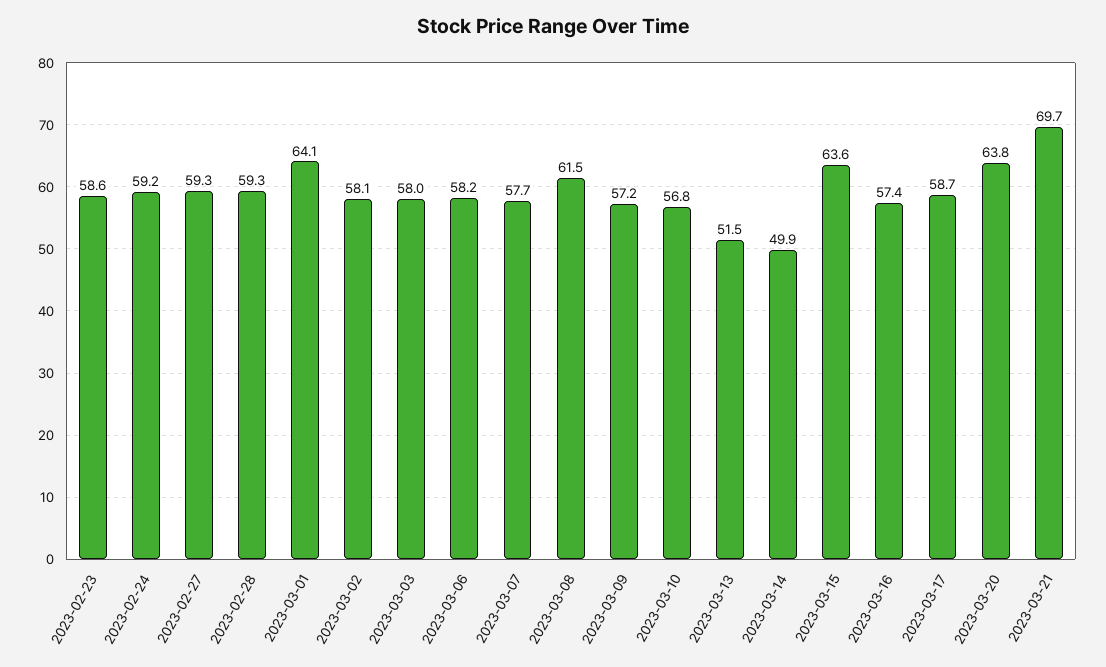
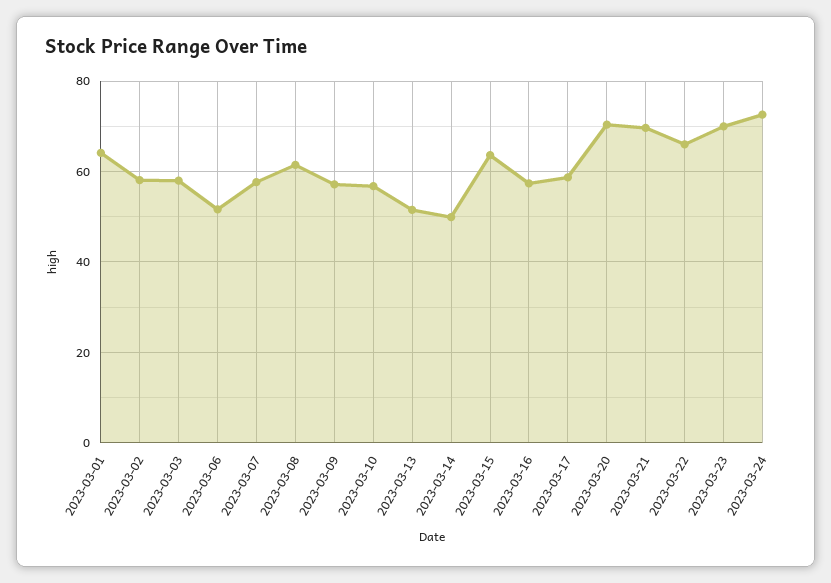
2023-02-23: 58.6 -> none
2023-02-24: 59.2 -> none
2023-02-27: 59.3 -> none
2023-02-28: 59.3 -> none
2023-03-06: 58.2 -> 52
2023-03-20: 63.8 -> 70
2023-03-22: none -> 66
2023-03-23: none -> 70
2023-03-24: none -> 72

